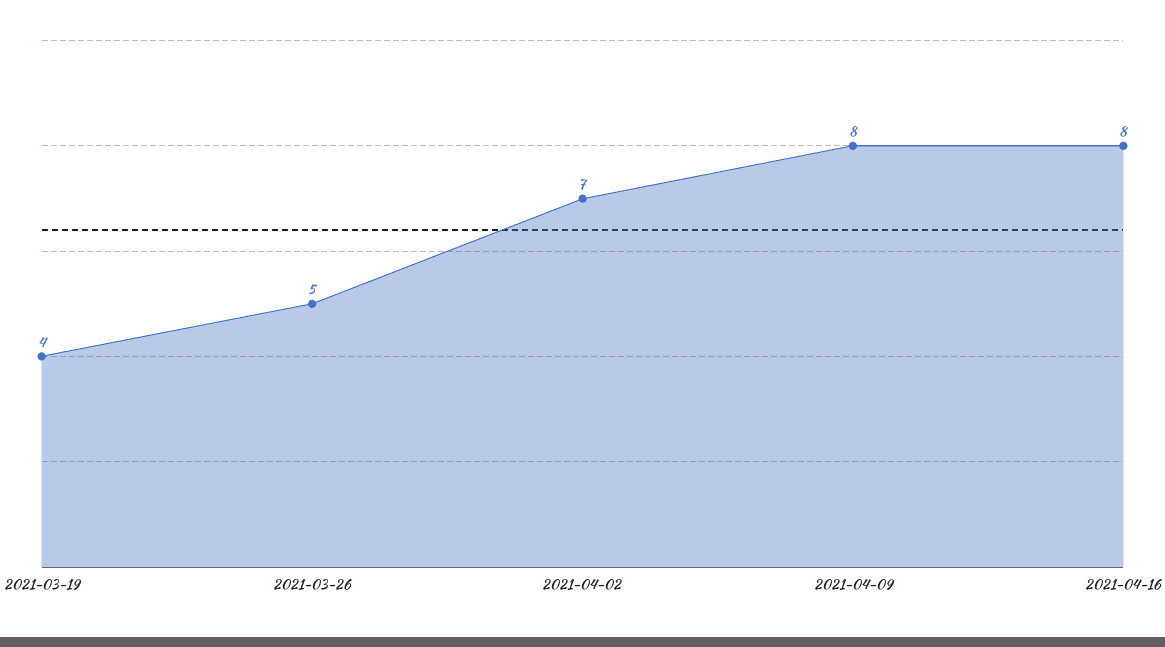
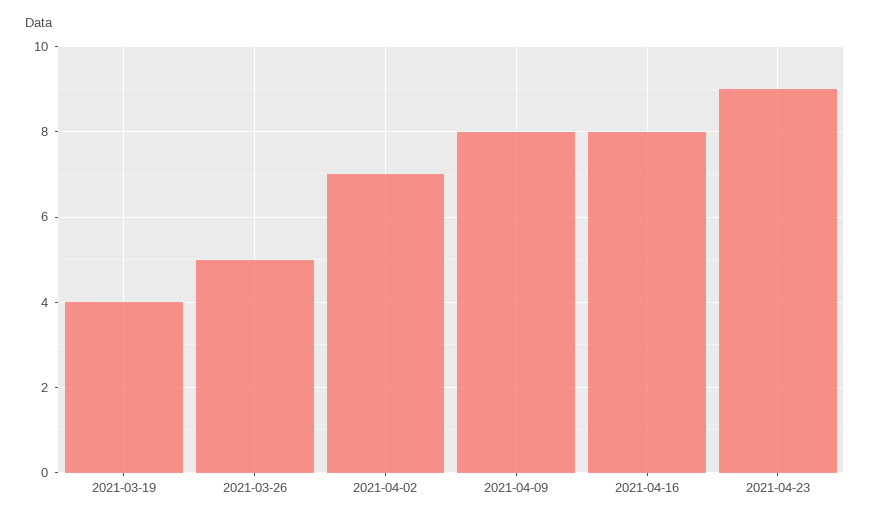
2021-04-23: none -> 9

